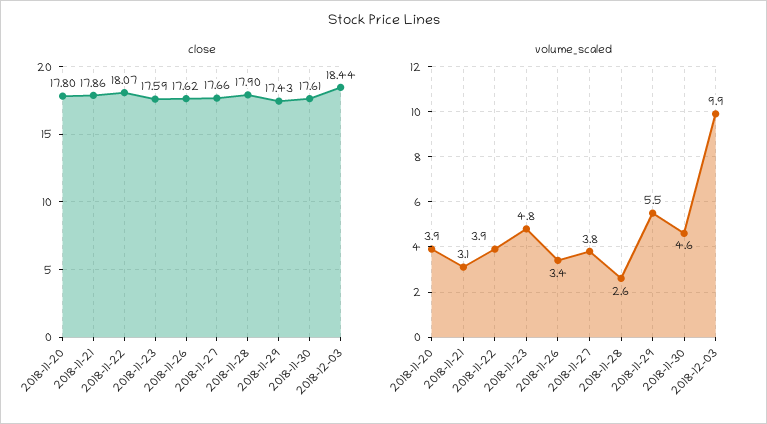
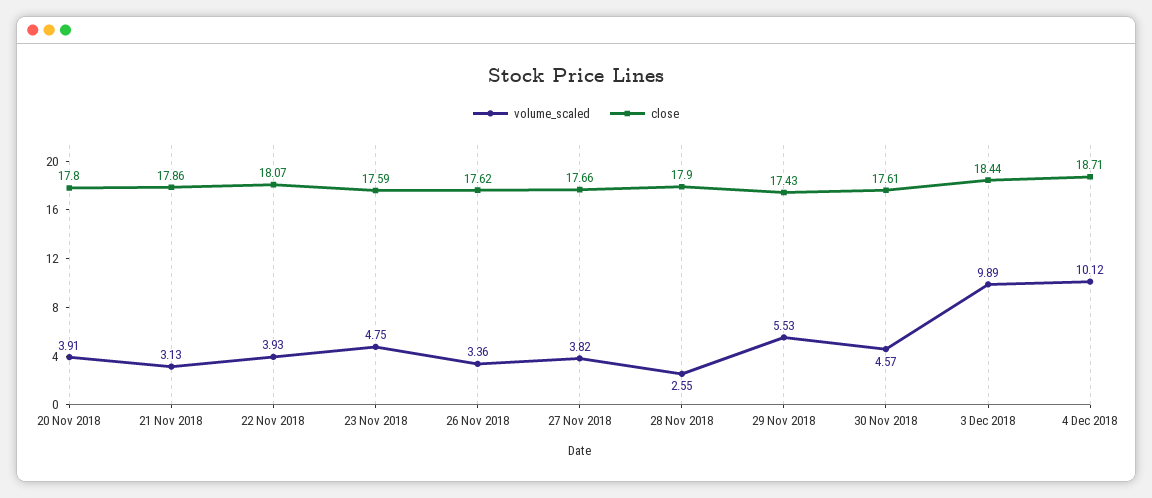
volume_scaled, 4 Dec 2018: none -> 10.12
close, 4 Dec 2018: none -> 18.71

